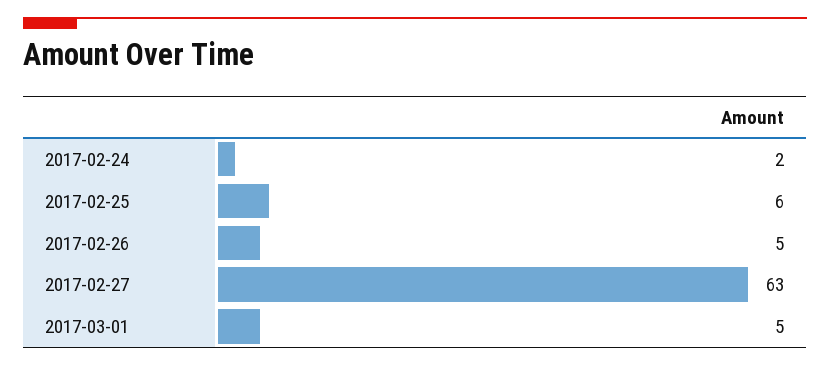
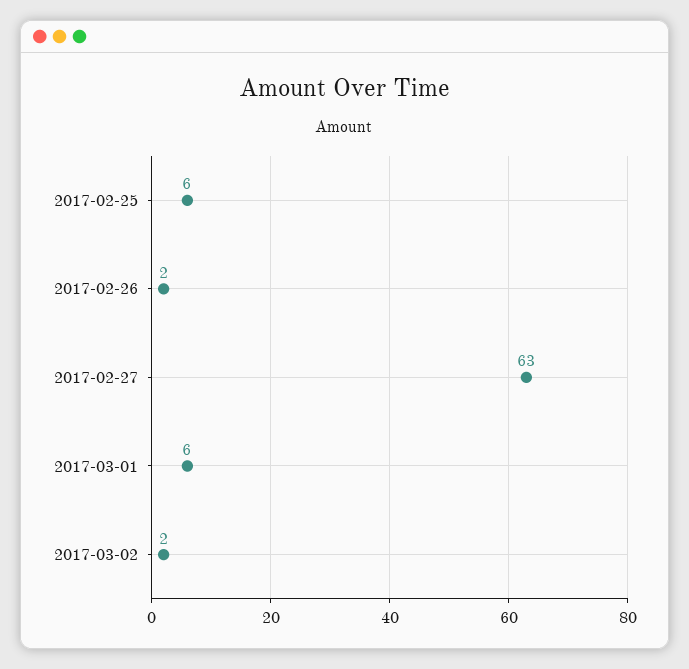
2017-02-24: 2 -> none
2017-02-26: 5 -> 2
2017-03-01: 5 -> 6
2017-03-02: none -> 2

